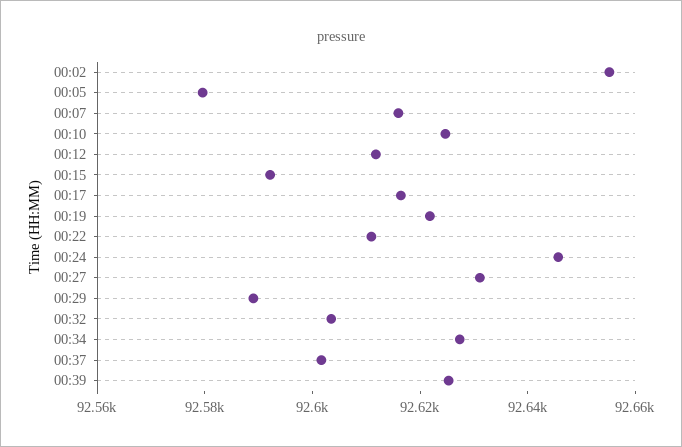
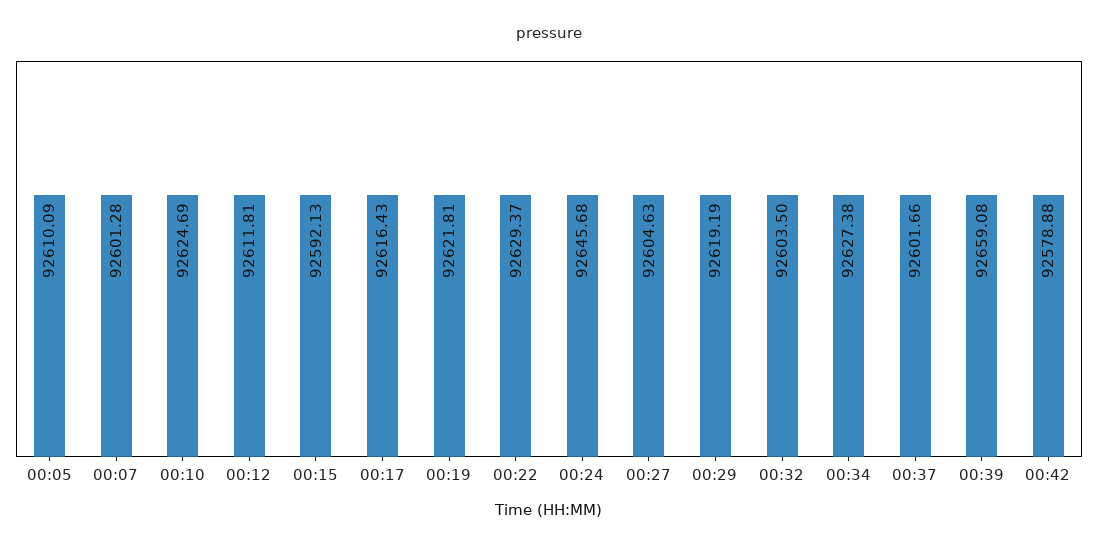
00:02: 92655 -> none
00:05: 92580 -> 92610.09
00:07: 92615 -> 92601.28
00:22: 92610 -> 92629.37
00:27: 92630 -> 92604.63
00:29: 92590 -> 92619.19
00:39: 92625 -> 92659.08
00:42: none -> 92578.88

